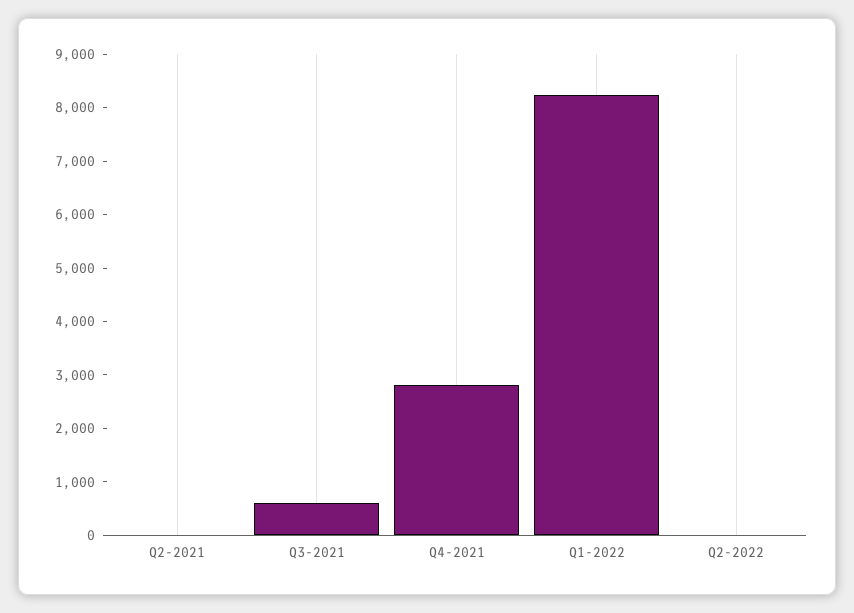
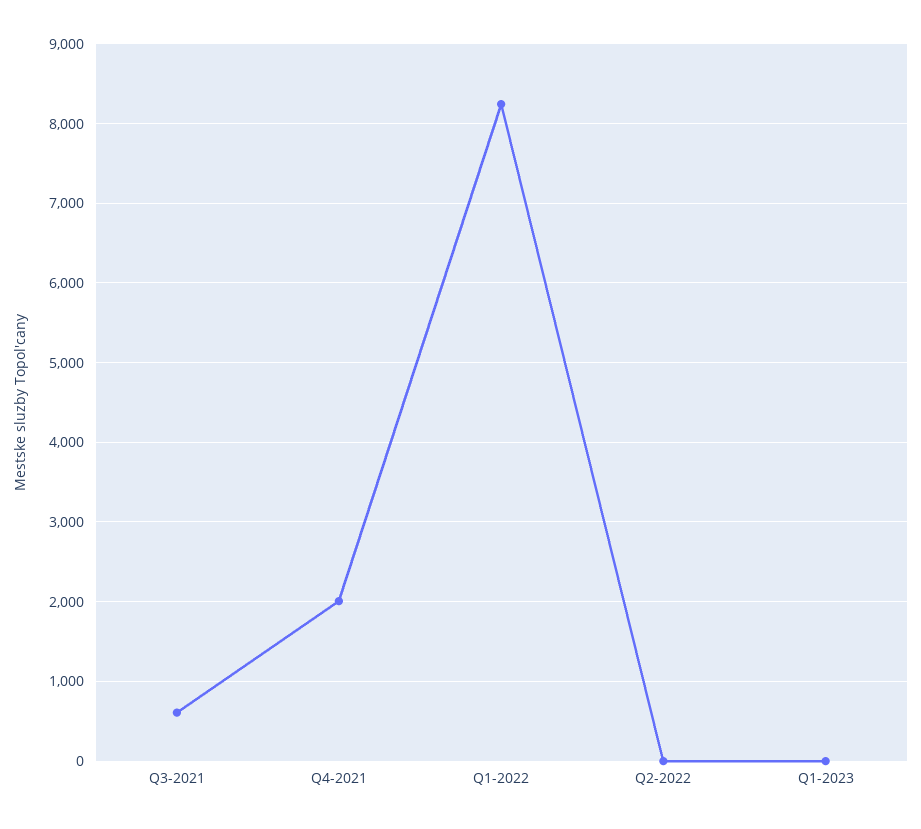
Q2-2021: 0 -> none
Q4-2021: 2800 -> 2000
Q1-2023: none -> 0

